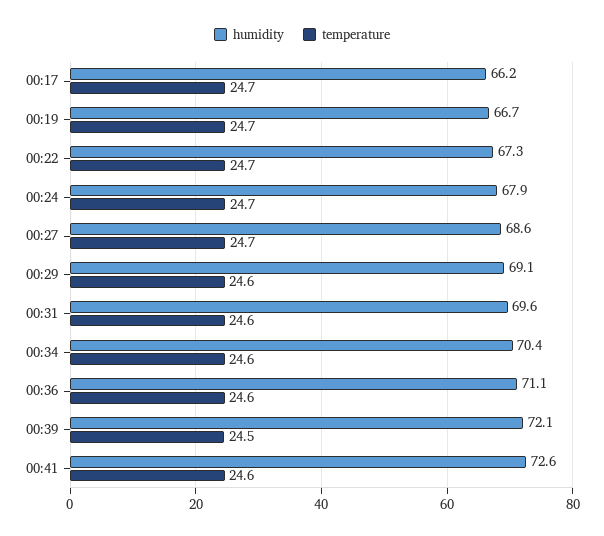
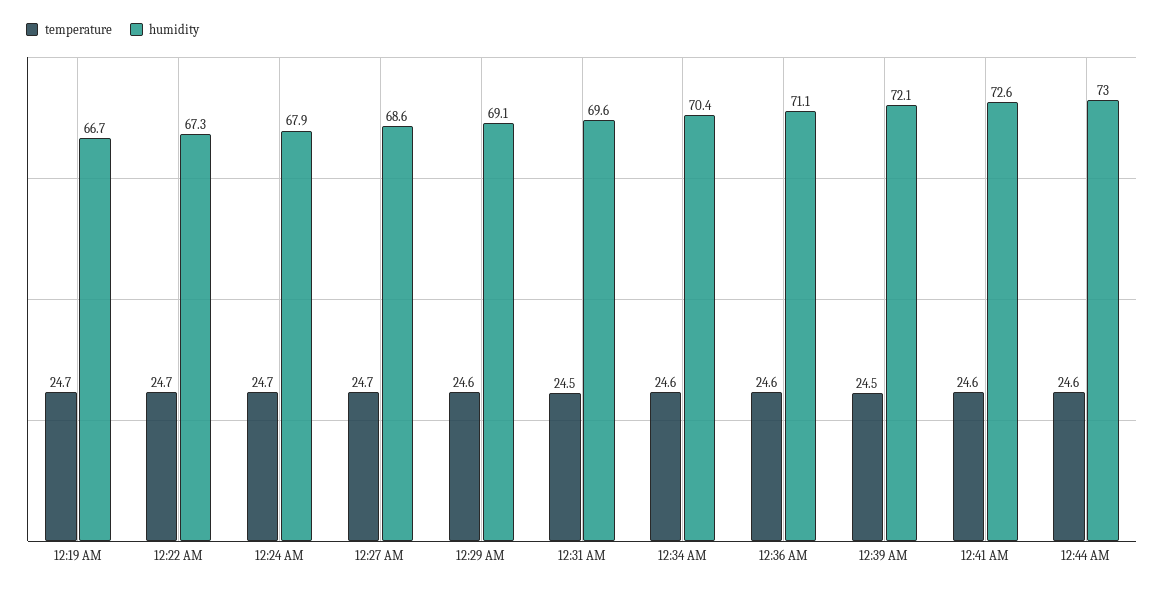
humidity, 00:17: 66.2 -> none
temperature, 00:17: 24.7 -> none
temperature, 00:31: 24.6 -> 24.5
temperature, 12:44 AM: none -> 24.6
humidity, 12:44 AM: none -> 73

